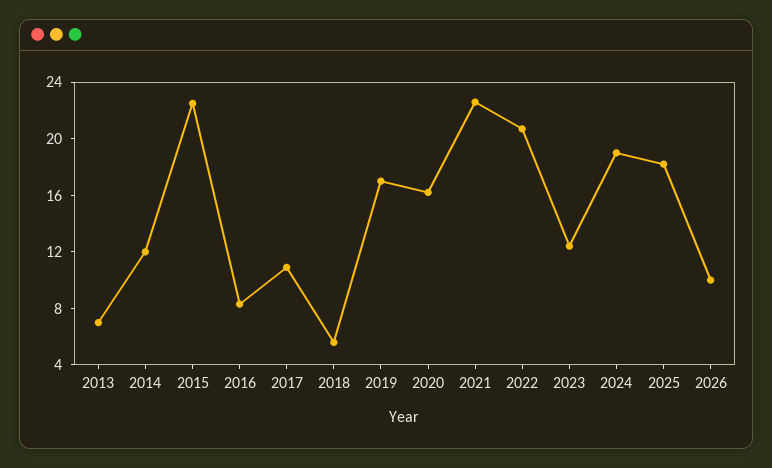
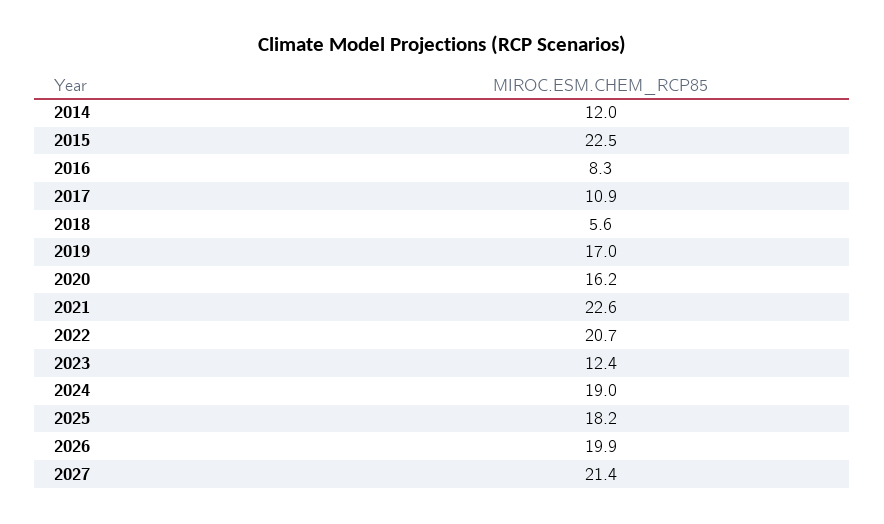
2013: 7 -> none
2026: 10 -> 19.9
2027: none -> 21.4

